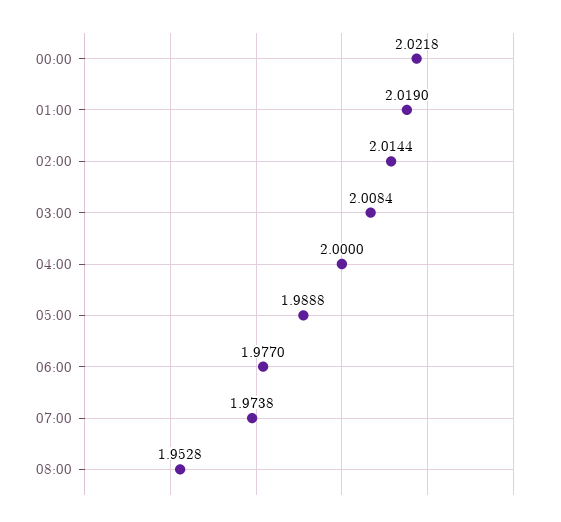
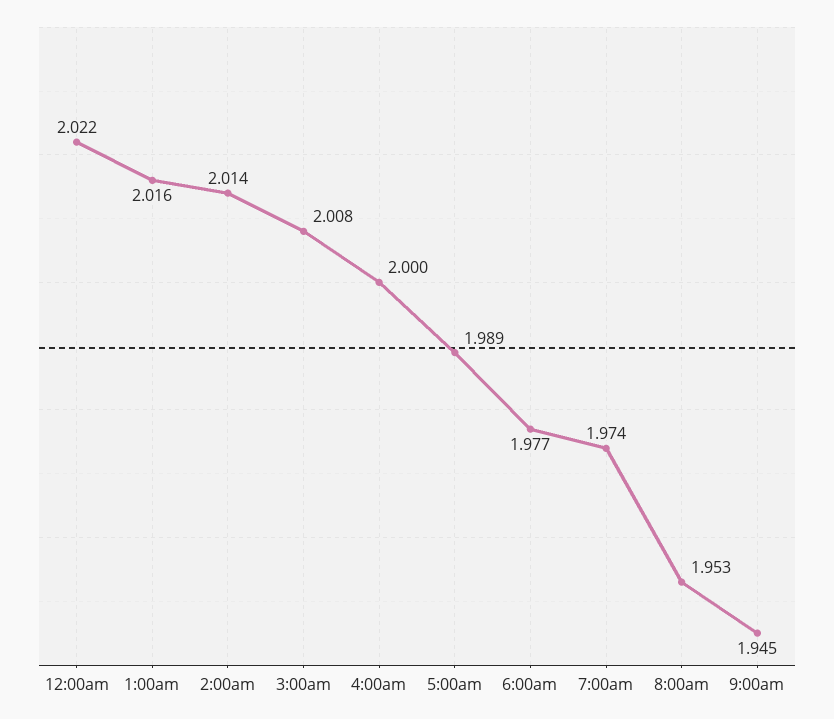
01:00: 2.019 -> 2.016
9:00am: none -> 1.945

